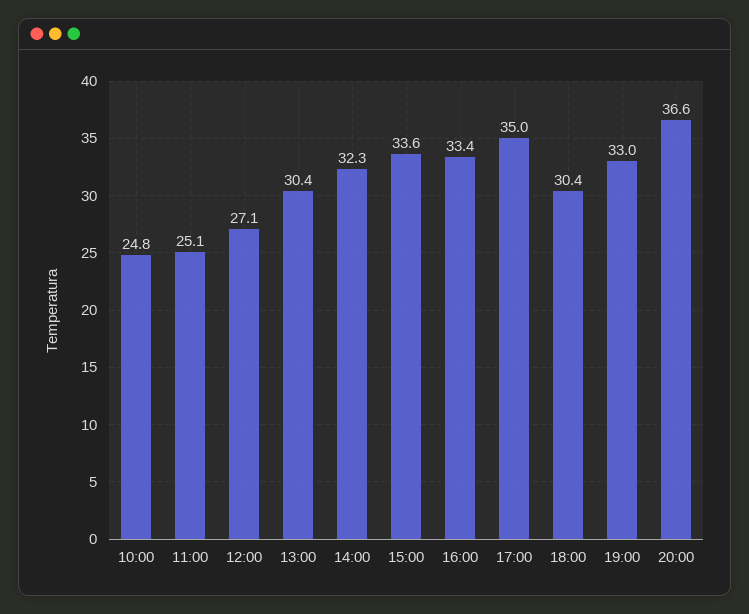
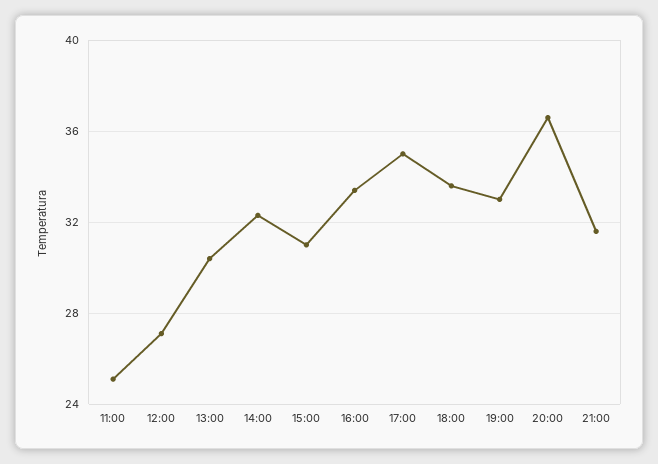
10:00: 24.8 -> none
15:00: 33.6 -> 31
18:00: 30.4 -> 33.5
21:00: none -> 31.5

